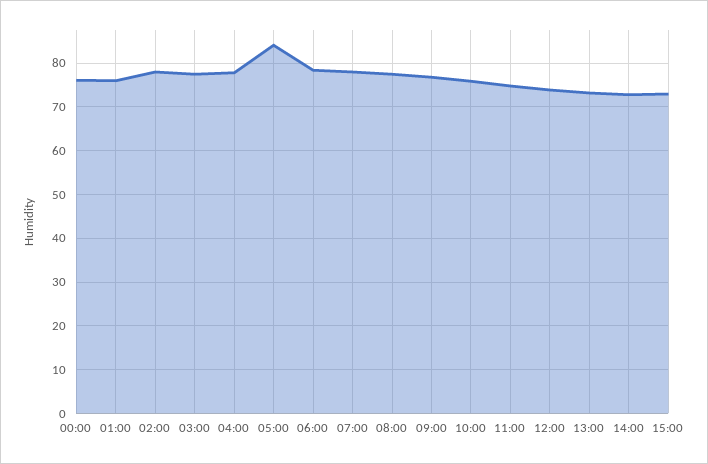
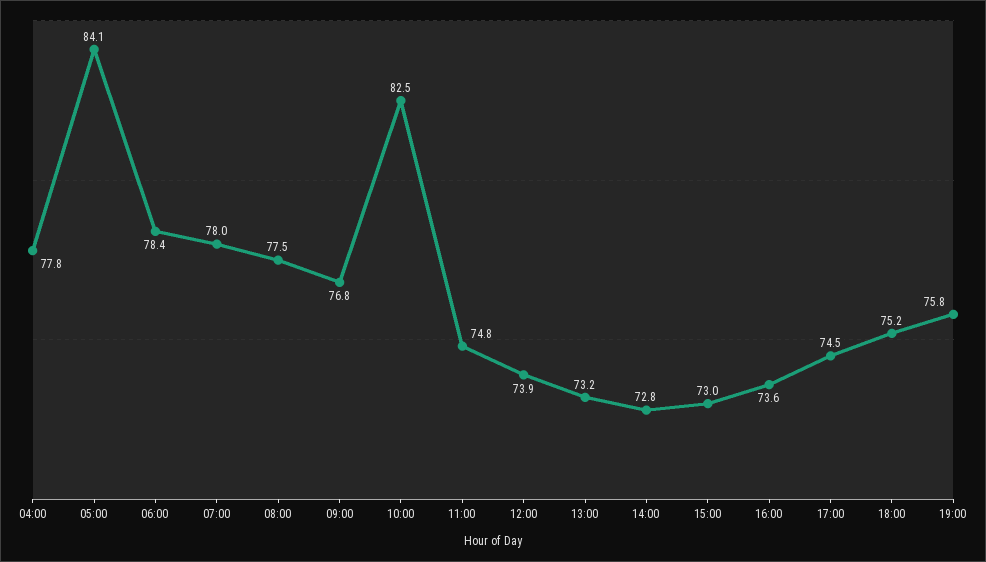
00:00: 76 -> none
01:00: 76 -> none
02:00: 78 -> none
03:00: 78 -> none
10:00: 76 -> 82.5
16:00: none -> 73.6
17:00: none -> 74.5
18:00: none -> 75.2
19:00: none -> 75.8

